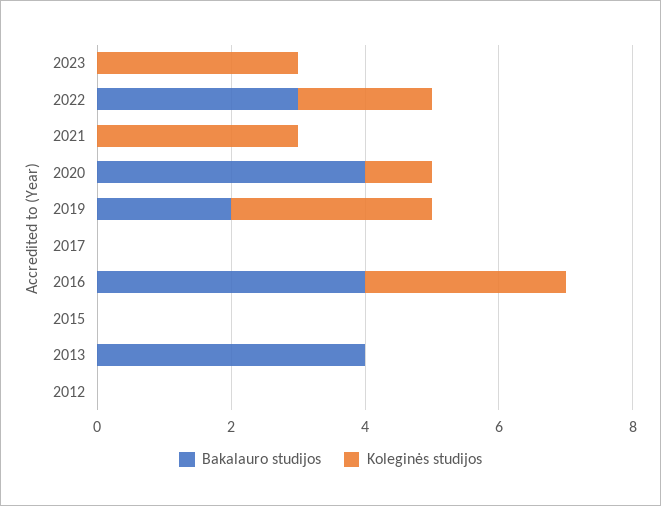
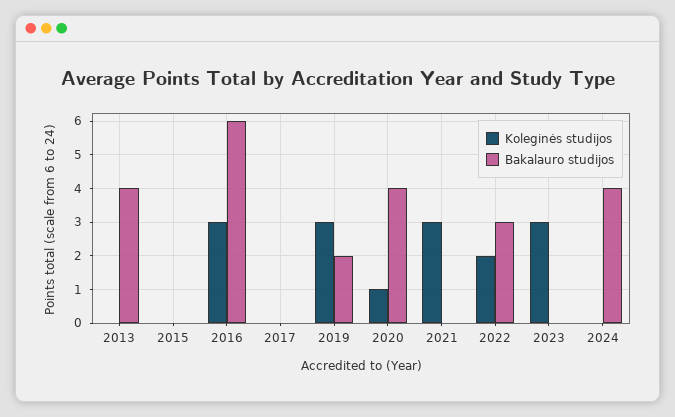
Bakalauro studijos, 2016: 4 -> 6
Bakalauro studijos, 2012: 0 -> none
Koleginės studijos, 2012: 0 -> none
Koleginės studijos, 2024: none -> 0
Bakalauro studijos, 2024: none -> 4

